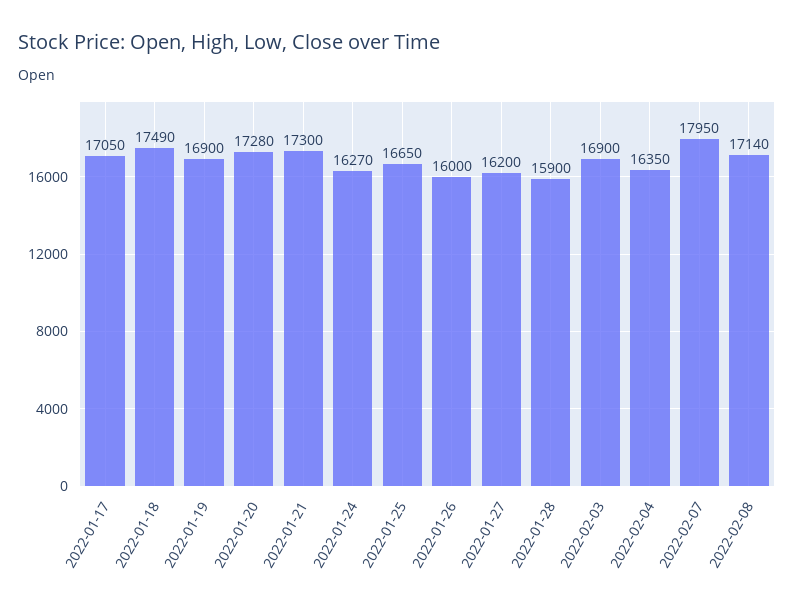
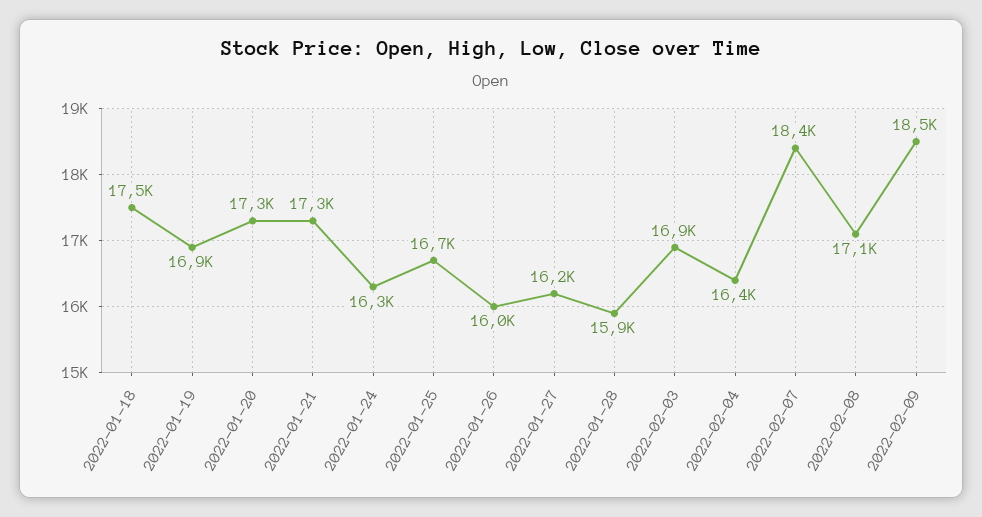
2022-01-17: 17050 -> none
2022-02-07: 17950 -> 18400
2022-02-09: none -> 18500

